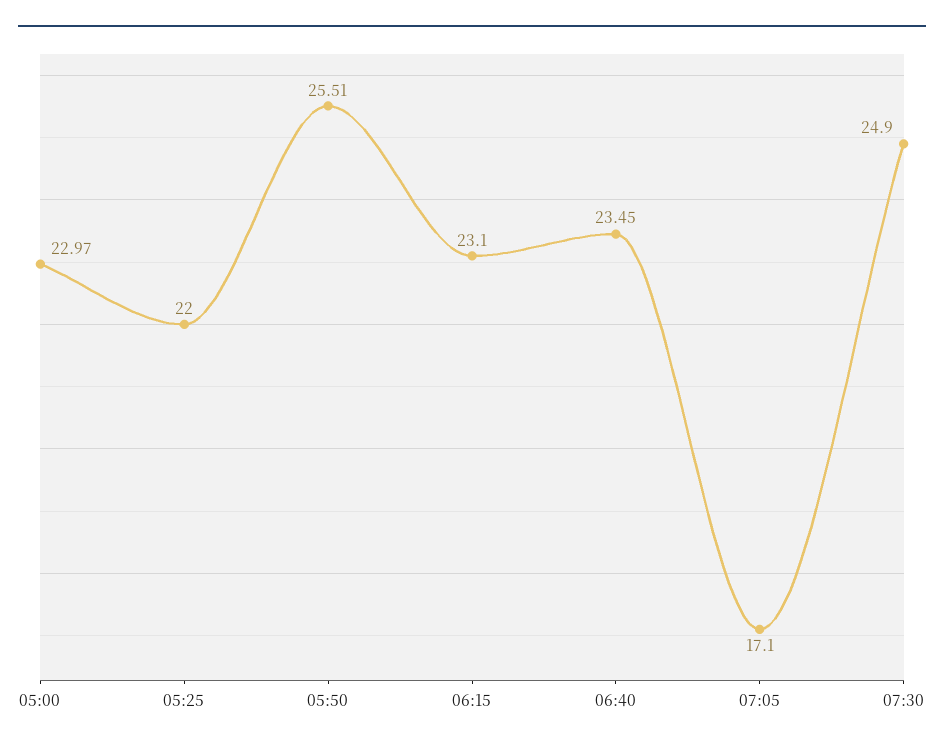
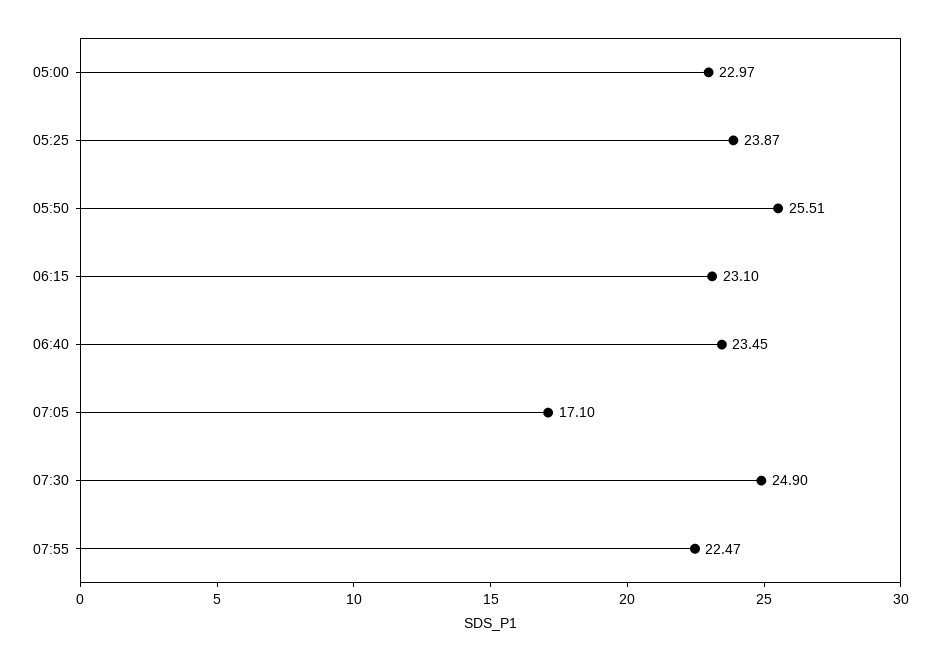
05:25: 22 -> 23.87
07:55: none -> 22.47

